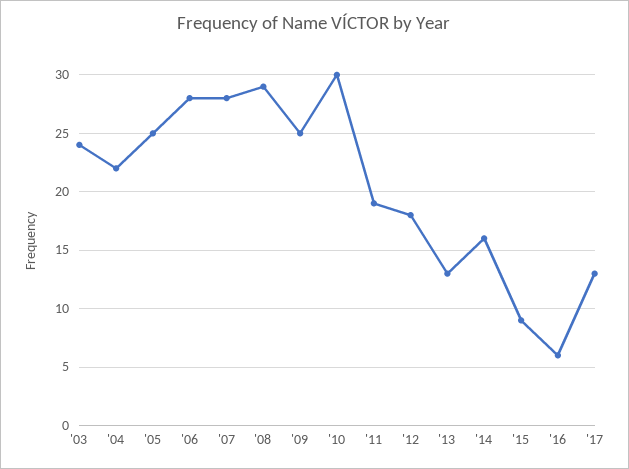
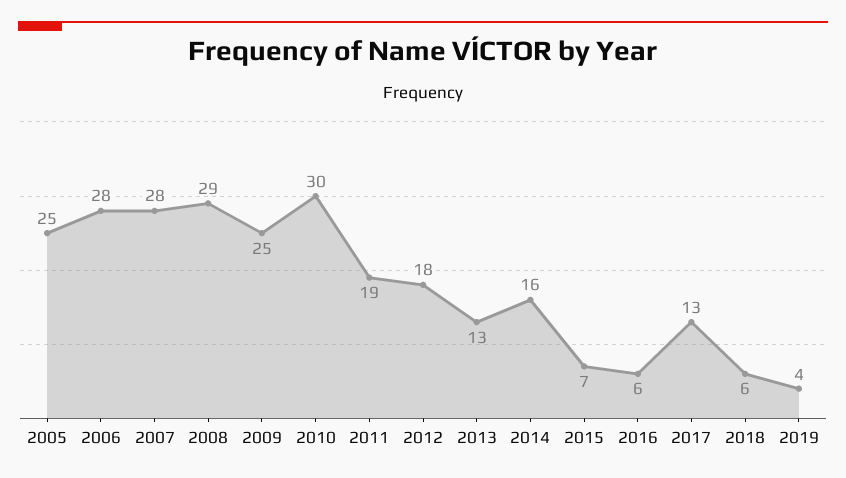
'03: 24 -> none
'04: 22 -> none
'15: 9 -> 7
2018: none -> 6
2019: none -> 4

